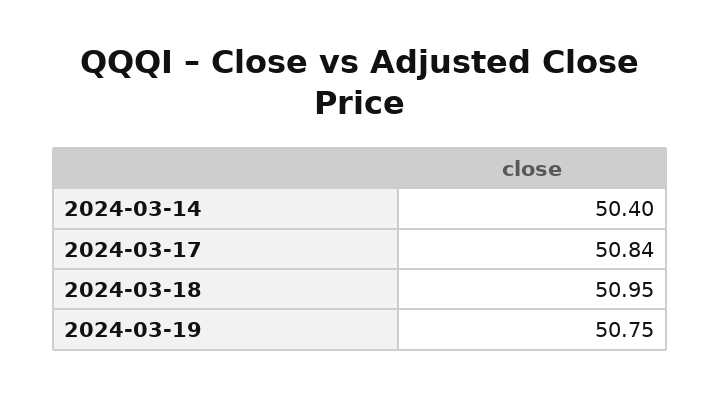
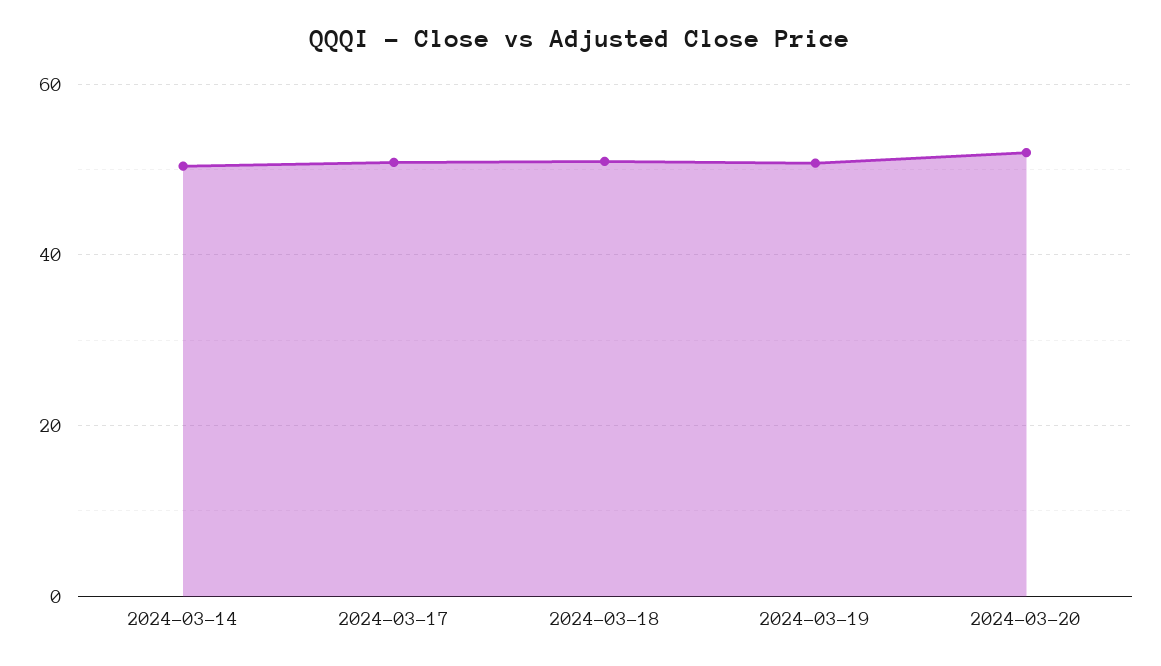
2024-03-20: none -> 52

